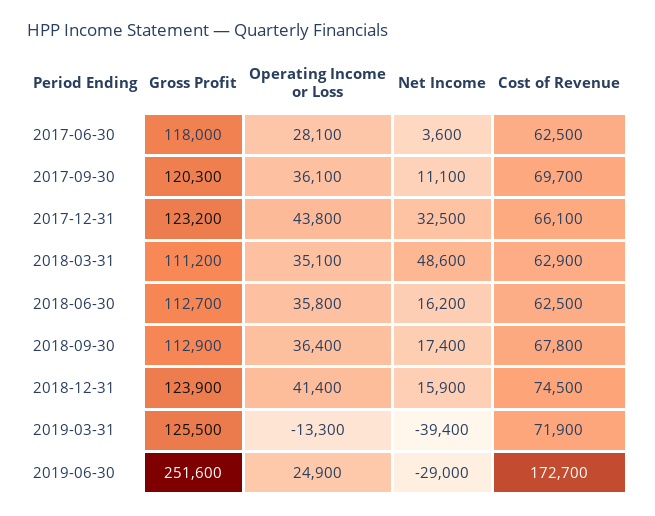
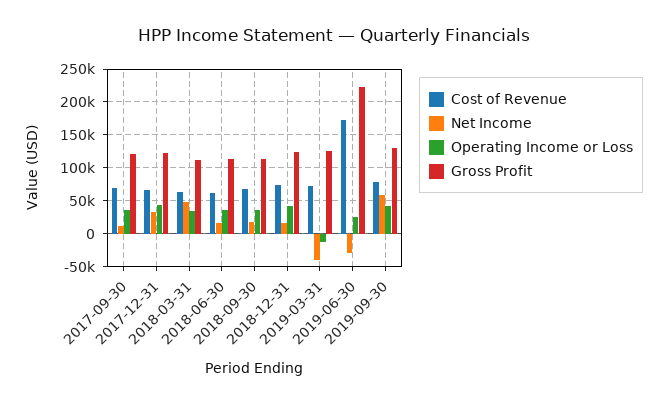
Gross Profit, 2017-06-30: 118000 -> none
Operating Income or Loss, 2017-06-30: 28100 -> none
Net Income, 2017-06-30: 3600 -> none
Cost of Revenue, 2017-06-30: 62500 -> none
Gross Profit, 2019-06-30: 251600 -> 220000
Cost of Revenue, 2019-09-30: none -> 80000
Net Income, 2019-09-30: none -> 60000
Operating Income or Loss, 2019-09-30: none -> 40000
Gross Profit, 2019-09-30: none -> 130000

